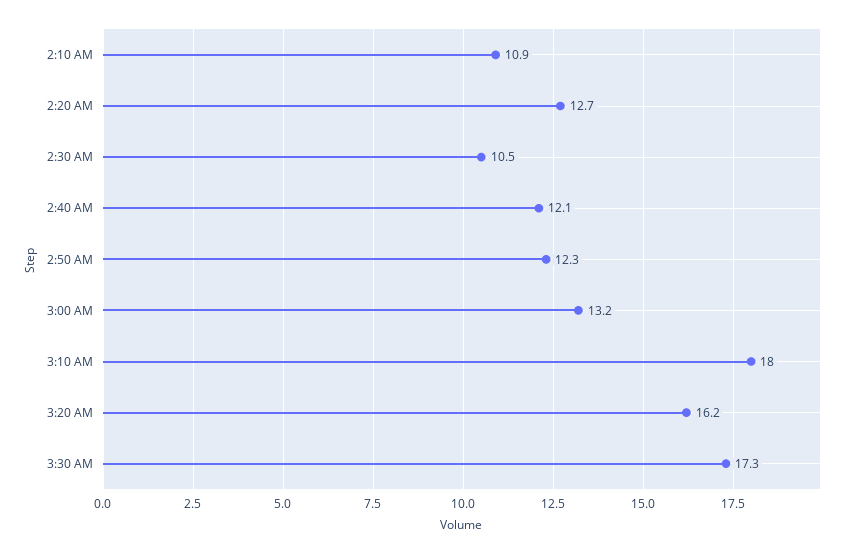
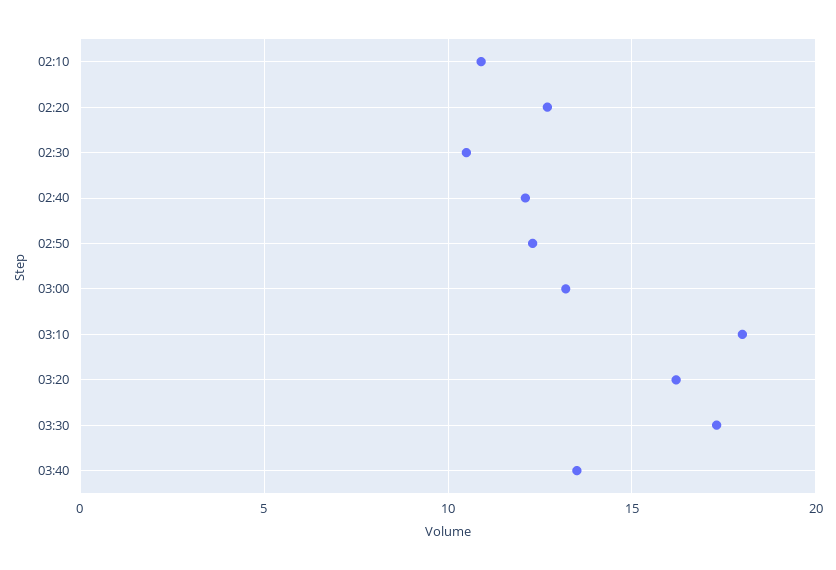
03:40: none -> 13.5

